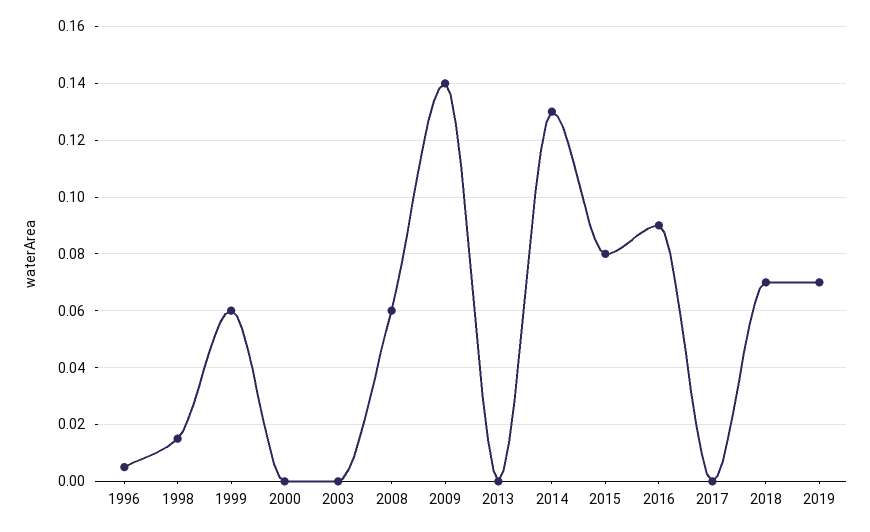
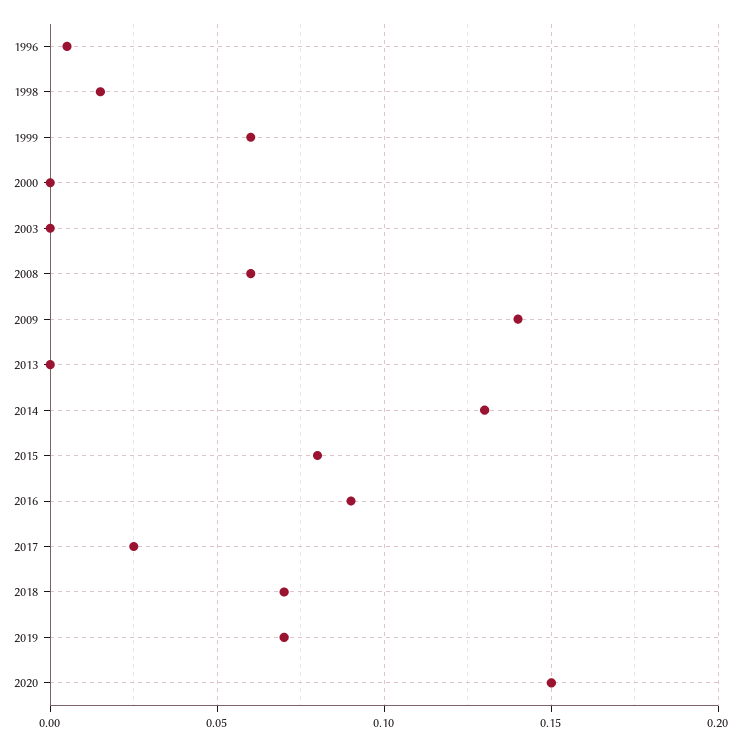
2017: 0 -> 0.025
2020: none -> 0.15

